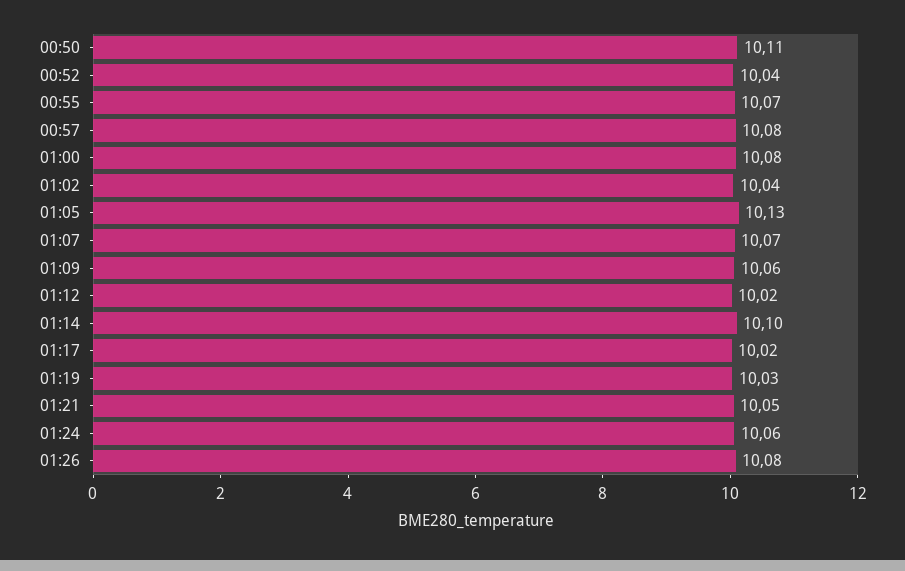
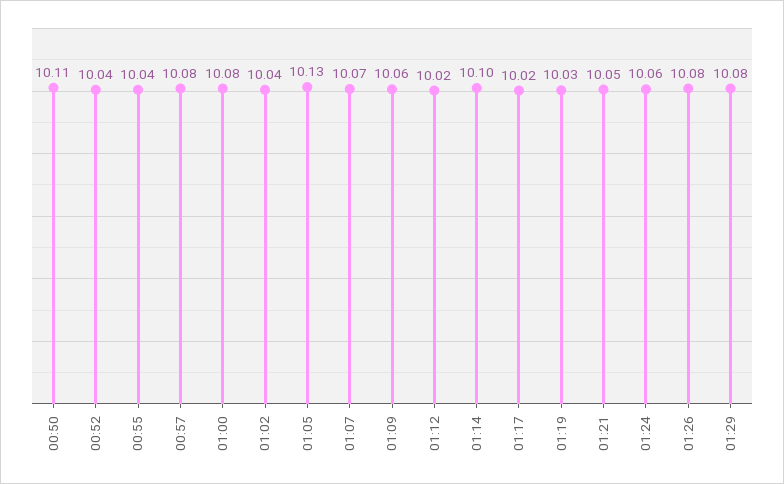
00:55: 10.07 -> 10.04
01:29: none -> 10.08

